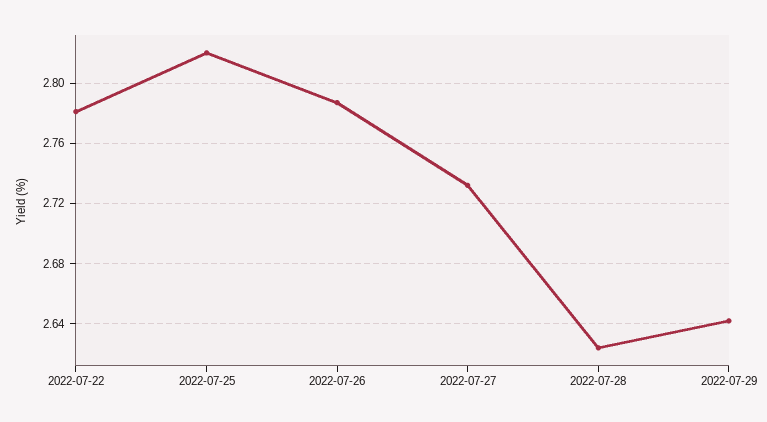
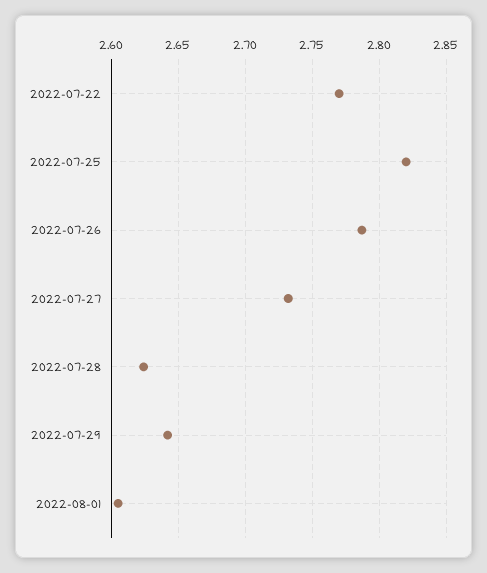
2022-07-22: 2.78 -> 2.77
2022-08-01: none -> 2.605

